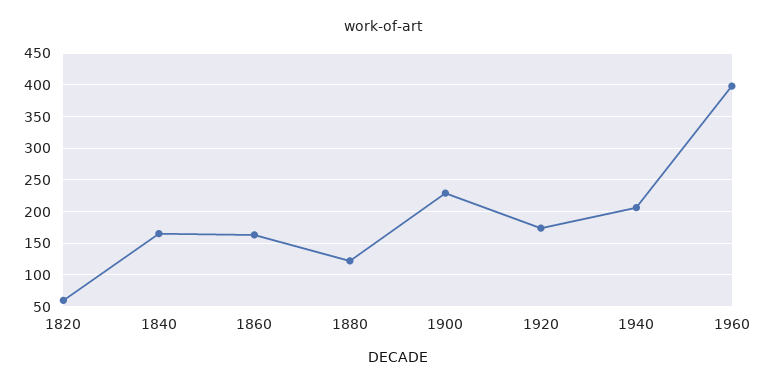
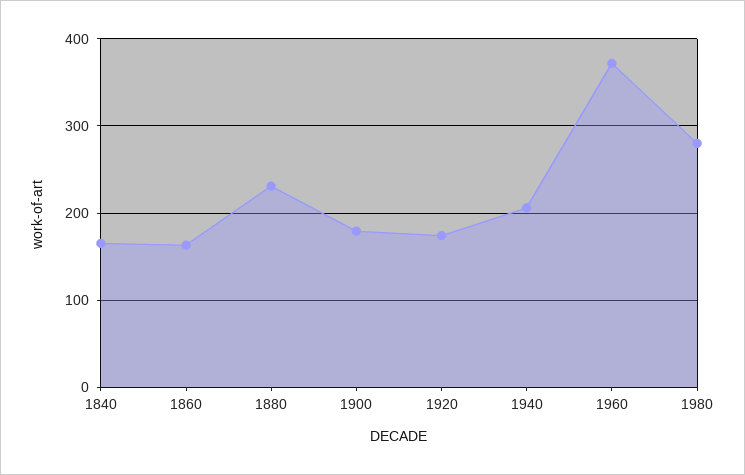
1820: 60 -> none
1880: 120 -> 230
1900: 230 -> 180
1960: 400 -> 370
1980: none -> 280

